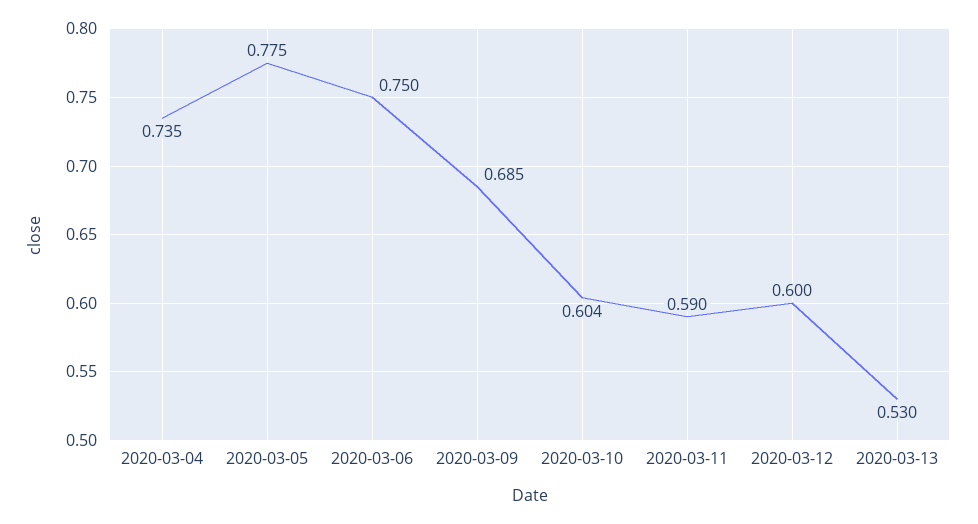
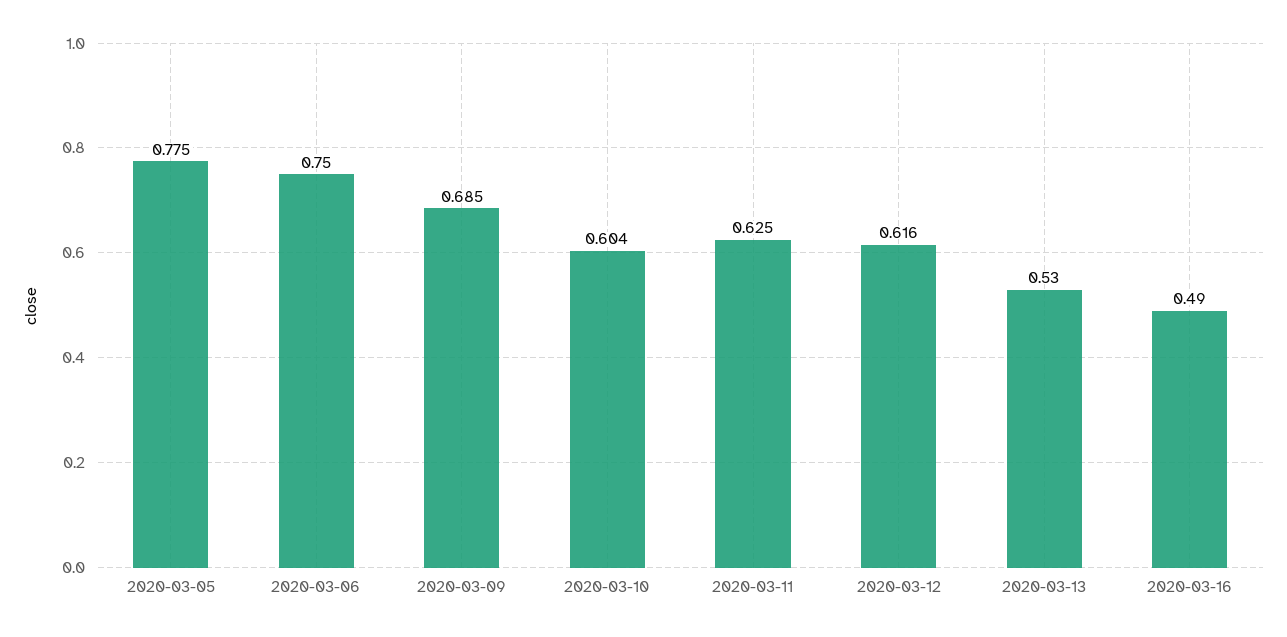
2020-03-04: 0.735 -> none
2020-03-11: 0.59 -> 0.625
2020-03-12: 0.6 -> 0.616
2020-03-16: none -> 0.49

